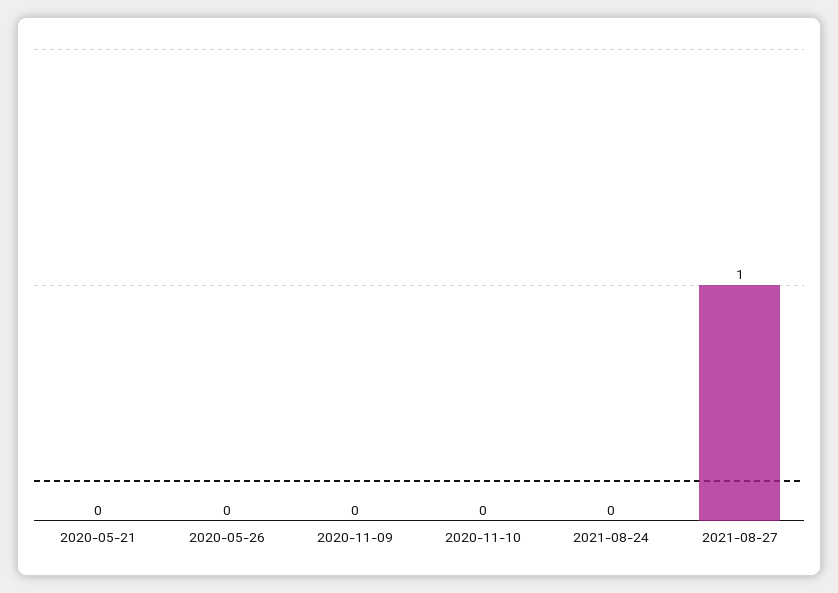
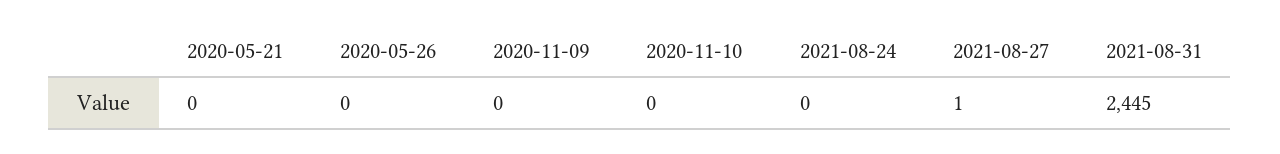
2021-08-31: none -> 2445

